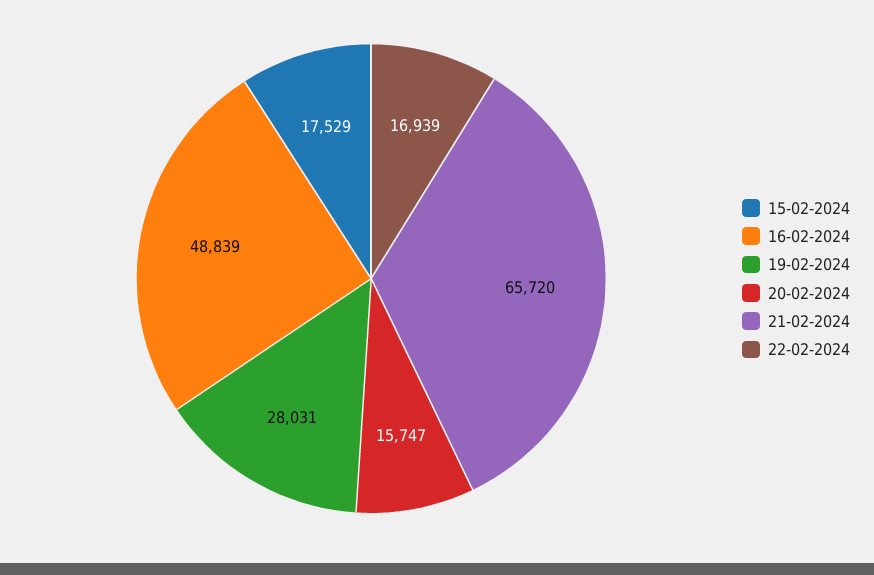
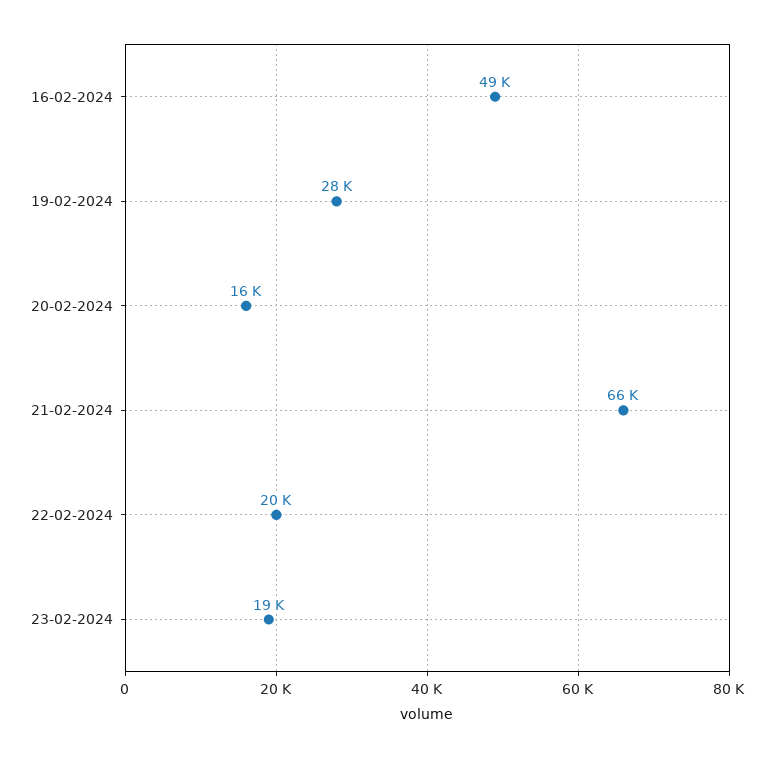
15-02-2024: 17529 -> none
22-02-2024: 16939 -> 20000
23-02-2024: none -> 19000

